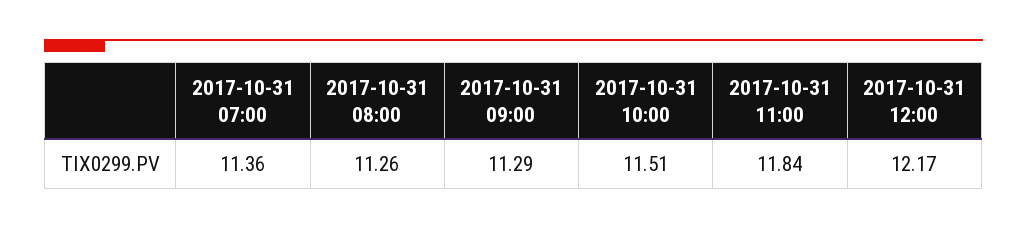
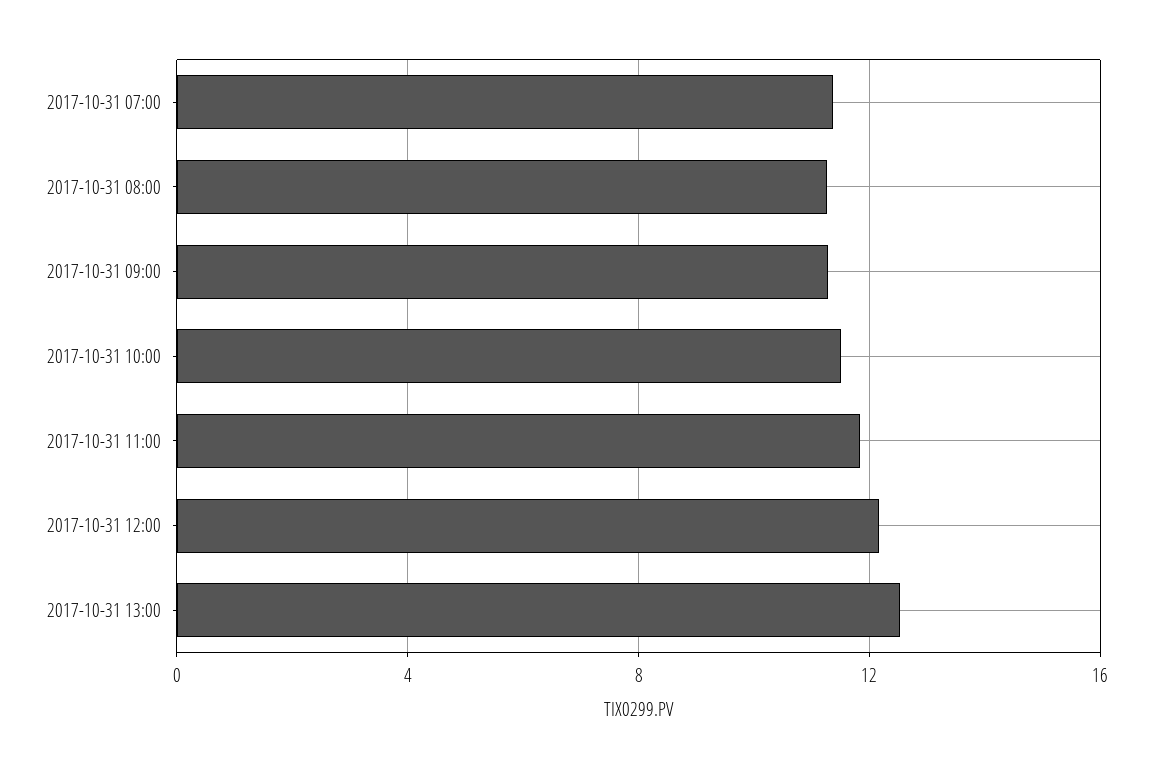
2017-10-31 13:00: none -> 12.5

